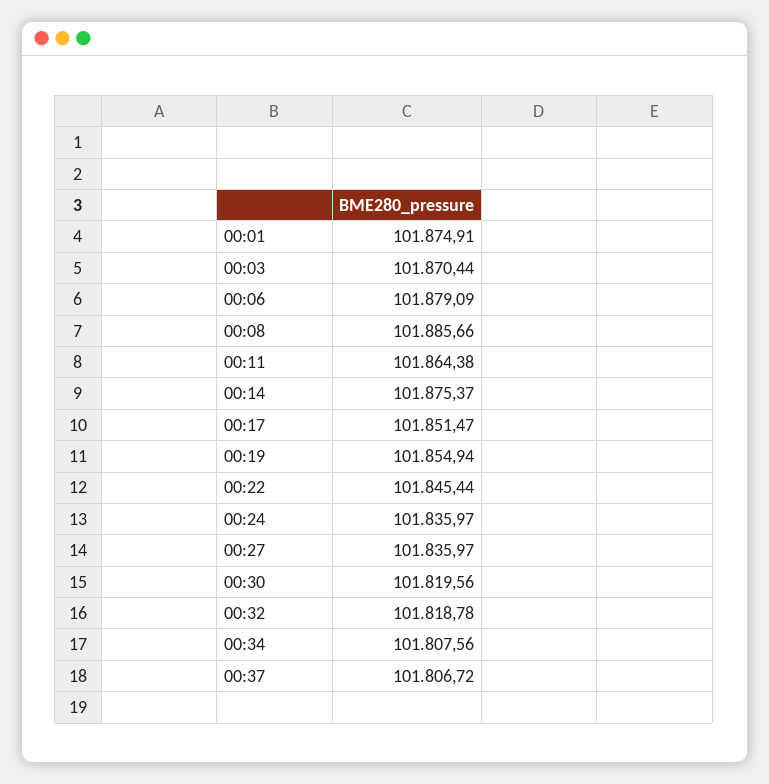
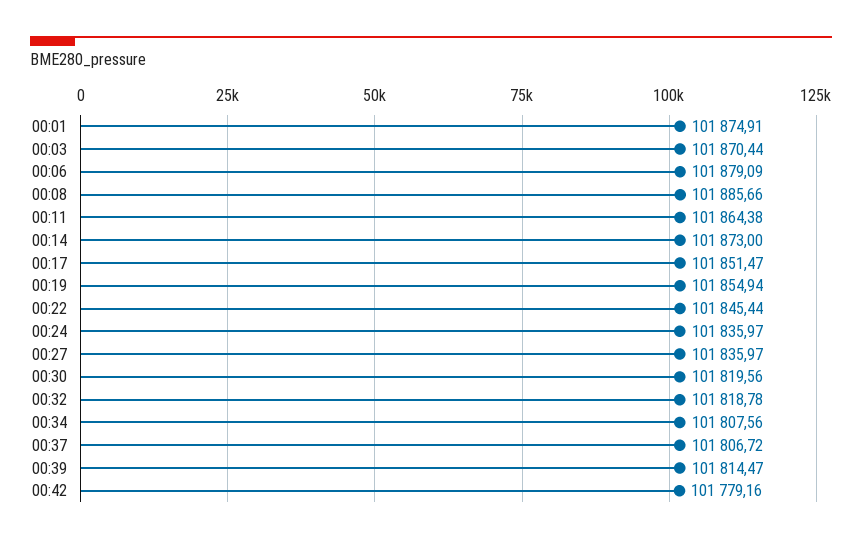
00:14: 101875.37 -> 101873
00:39: none -> 101814.47
00:42: none -> 101779.16

